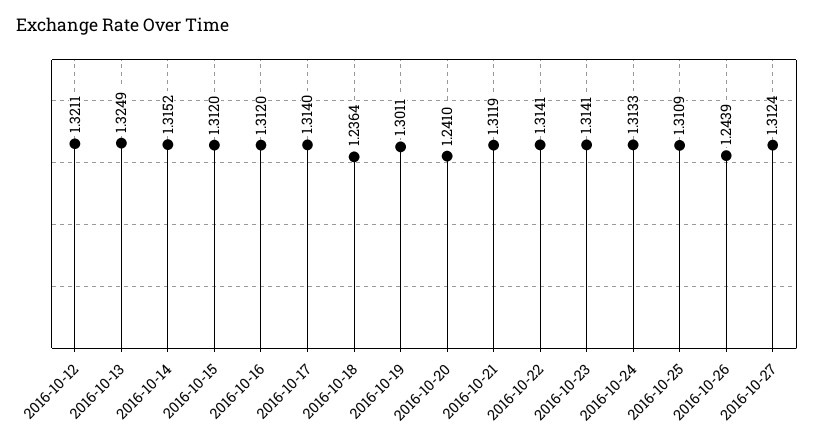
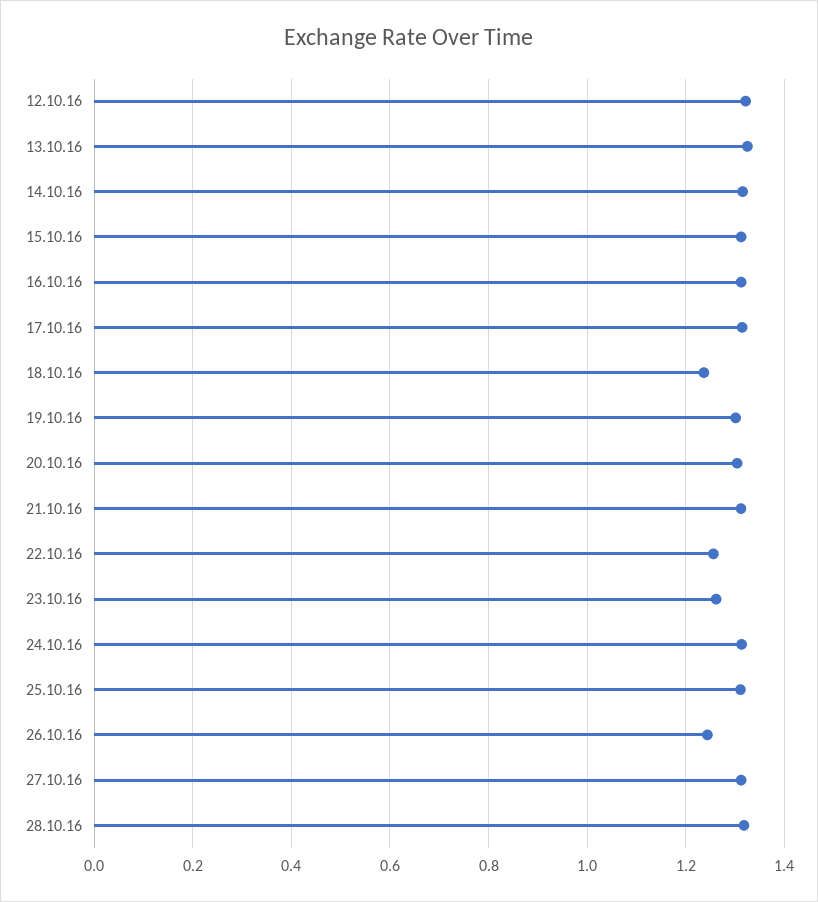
2016-10-20: 1.241 -> 1.3
2016-10-22: 1.3141 -> 1.26
2016-10-23: 1.3141 -> 1.26
28.10.16: none -> 1.32

